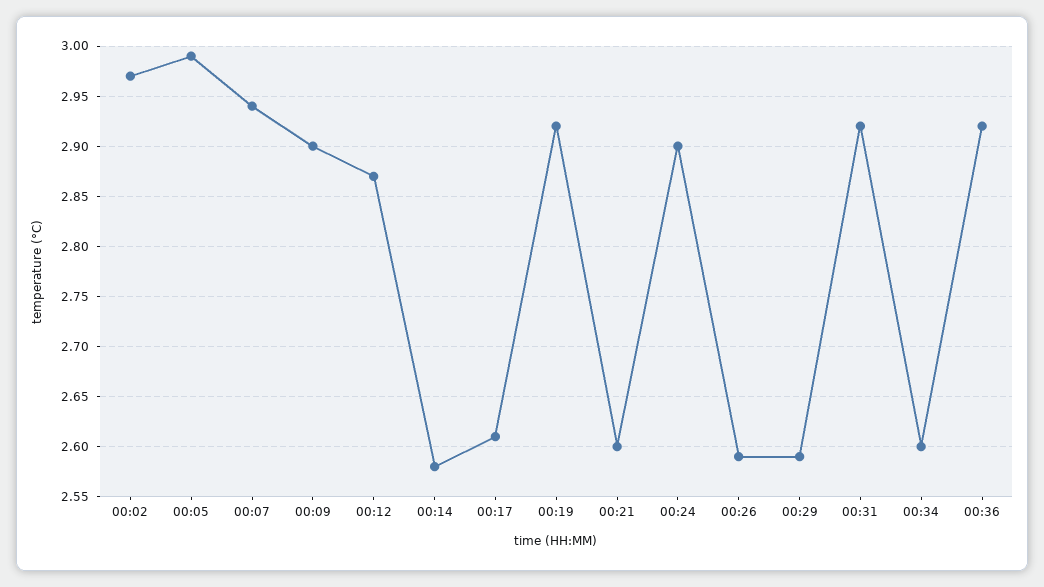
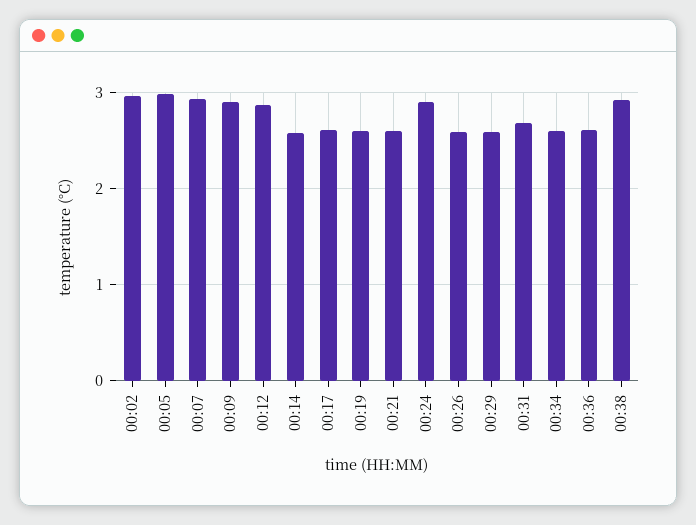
00:19: 2.92 -> 2.6
00:31: 2.92 -> 2.7
00:36: 2.92 -> 2.6
00:38: none -> 2.9

